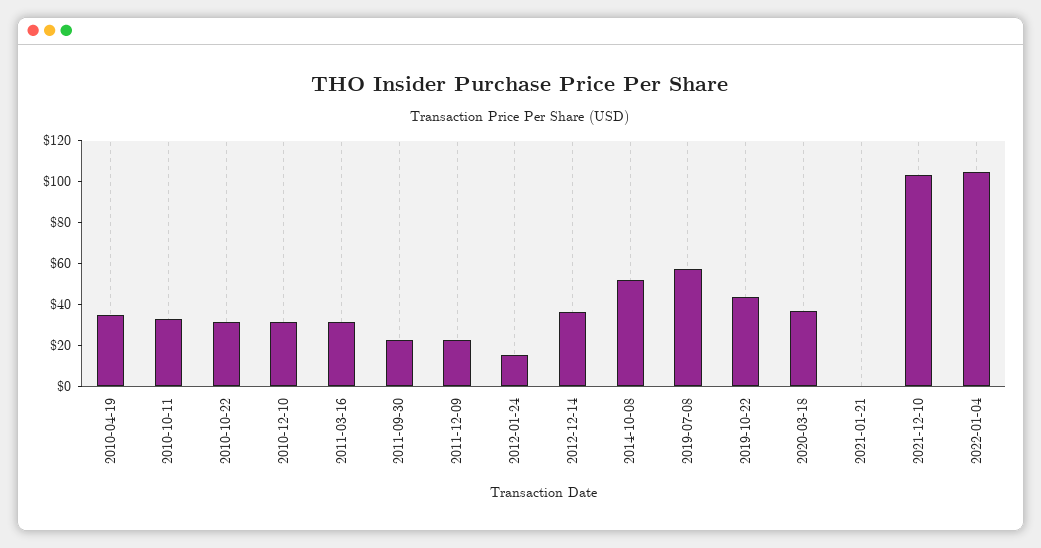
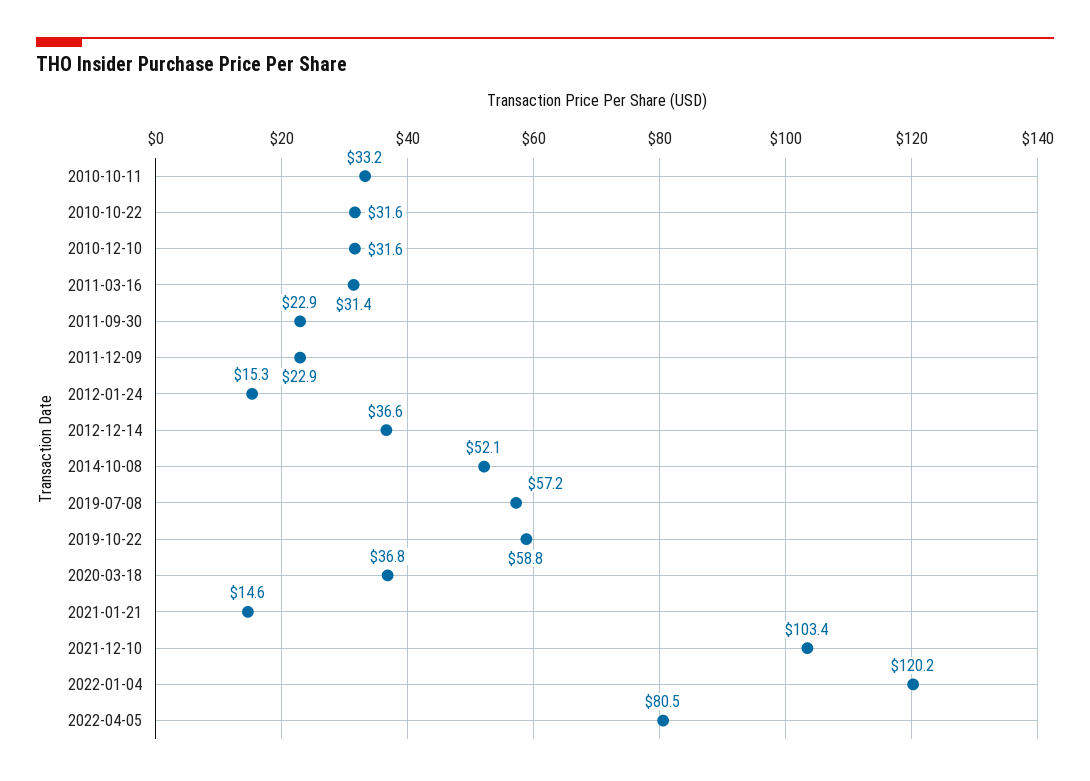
2010-04-19: 35 -> none
2019-10-22: 45 -> 58.8
2021-01-21: 0 -> 14.6
2022-01-04: 105 -> 120.2
2022-04-05: none -> 80.5

